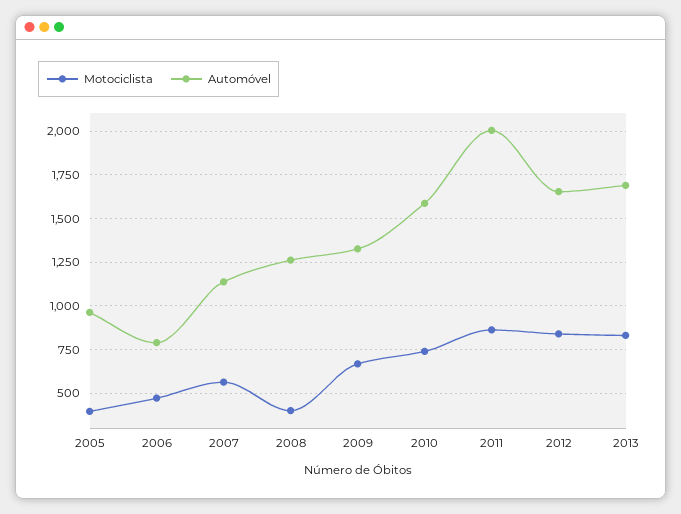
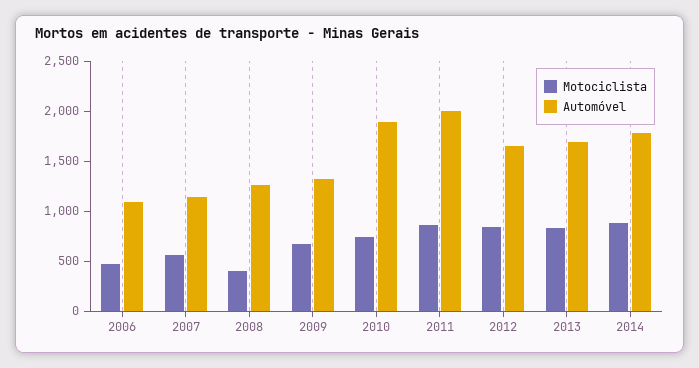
Motociclista, 2005: 400 -> none
Automóvel, 2005: 950 -> none
Automóvel, 2006: 800 -> 1100
Automóvel, 2010: 1600 -> 1900
Motociclista, 2014: none -> 900
Automóvel, 2014: none -> 1800

